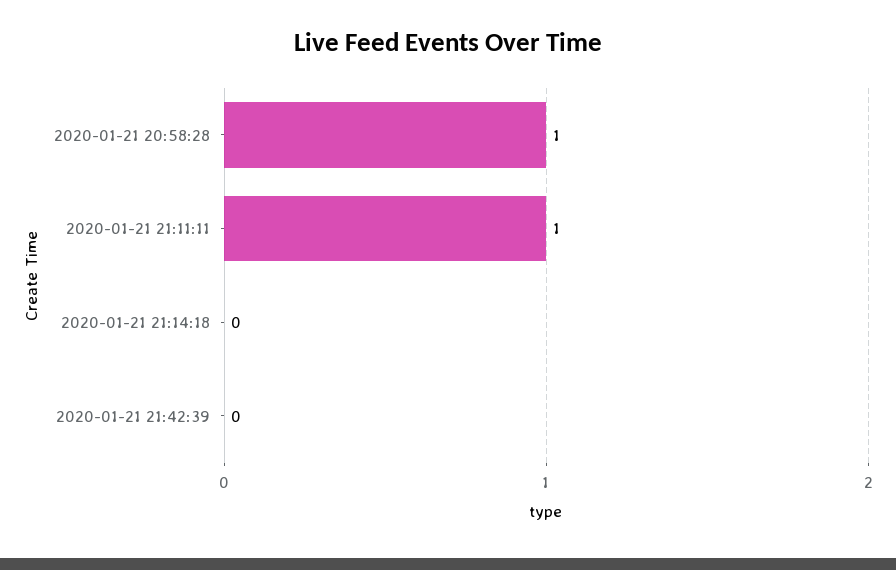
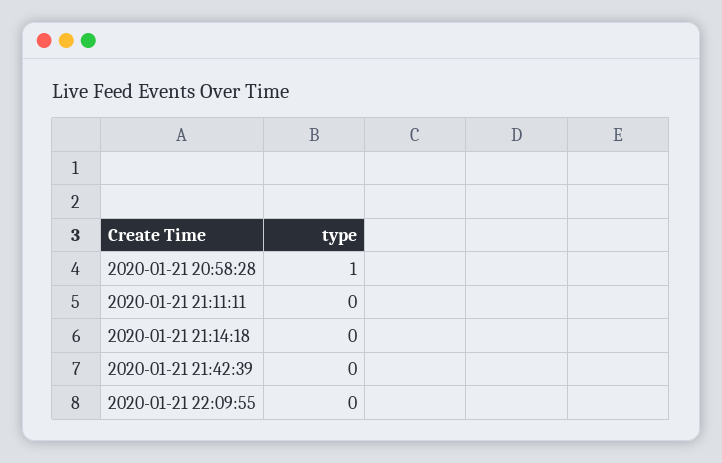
2020-01-21 21:11:11: 1 -> 0
2020-01-21 22:09:55: none -> 0

